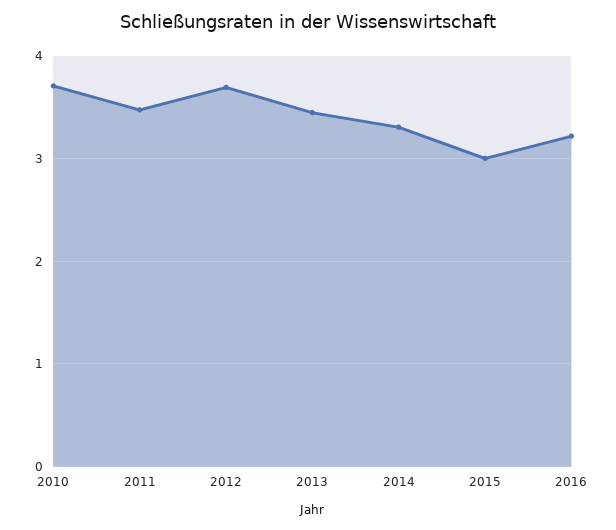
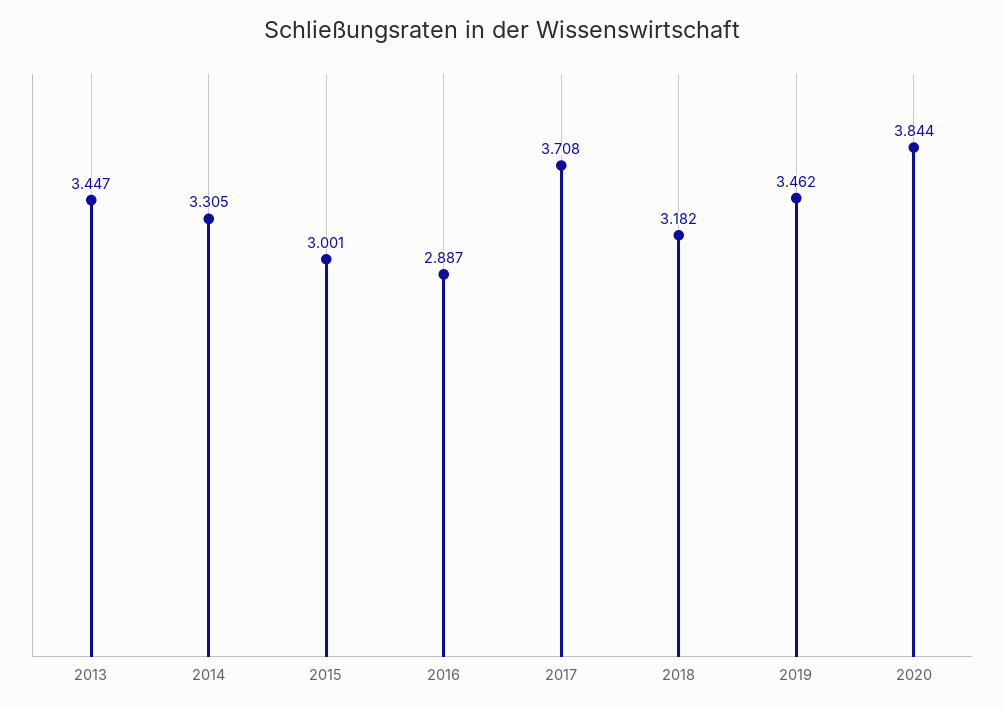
2010: 3.7 -> none
2011: 3.5 -> none
2012: 3.7 -> none
2016: 3.2 -> 2.887
2017: none -> 3.708
2018: none -> 3.182
2019: none -> 3.462
2020: none -> 3.844

